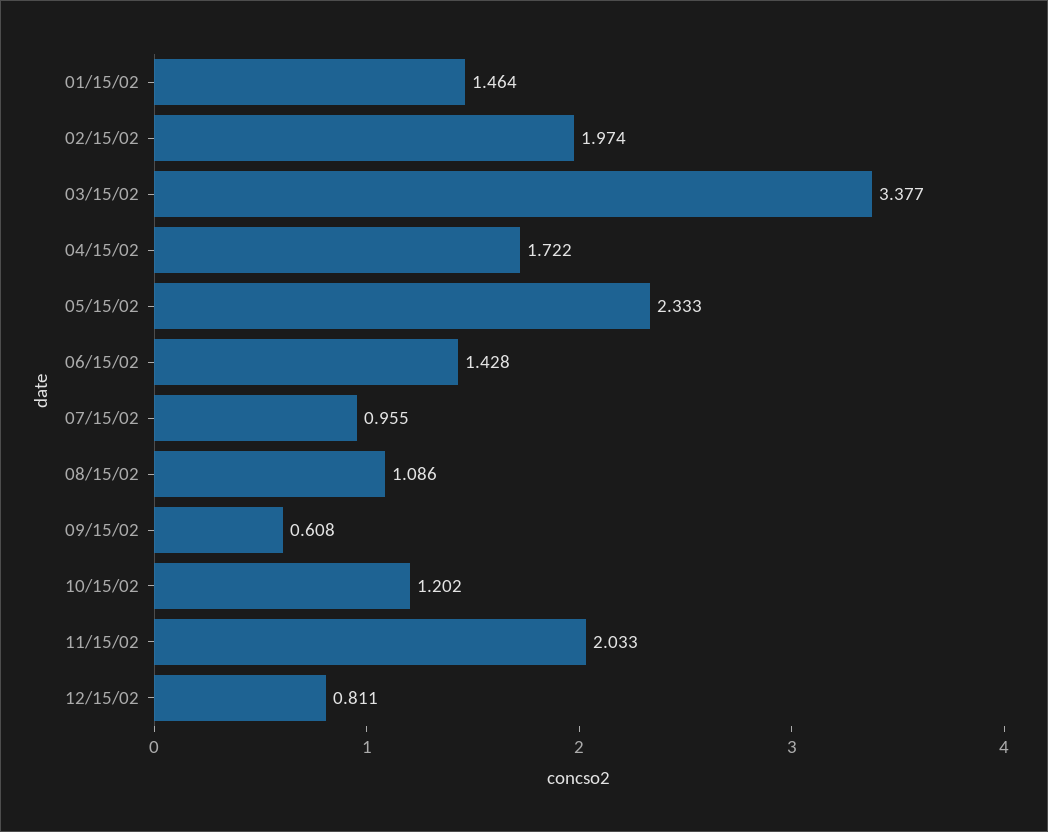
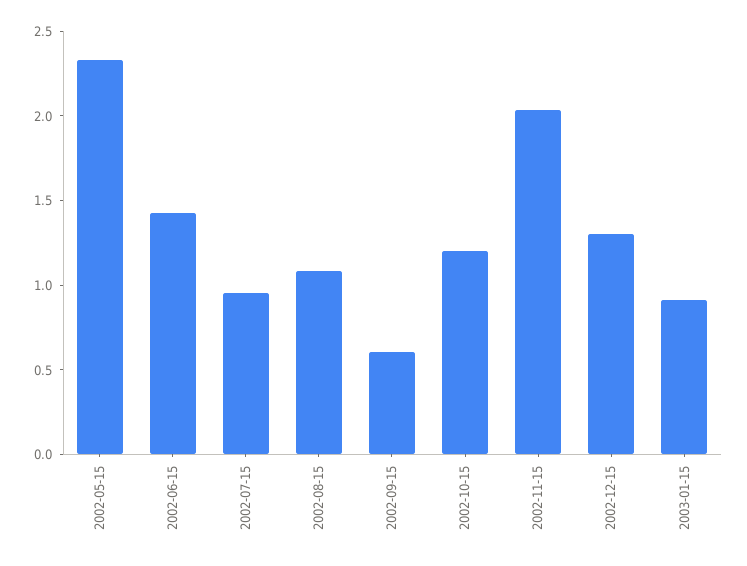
01/15/02: 1.464 -> none
02/15/02: 1.974 -> none
03/15/02: 3.377 -> none
04/15/02: 1.722 -> none
12/15/02: 0.811 -> 1.3
2003-01-15: none -> 0.9

